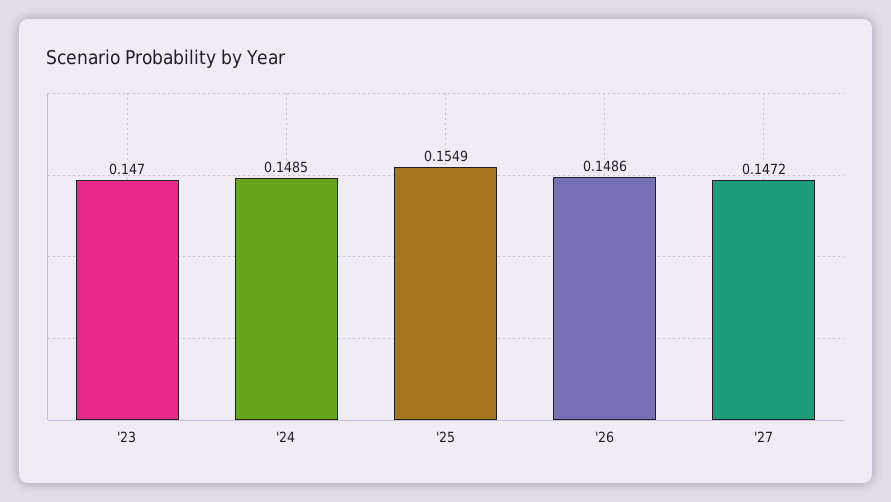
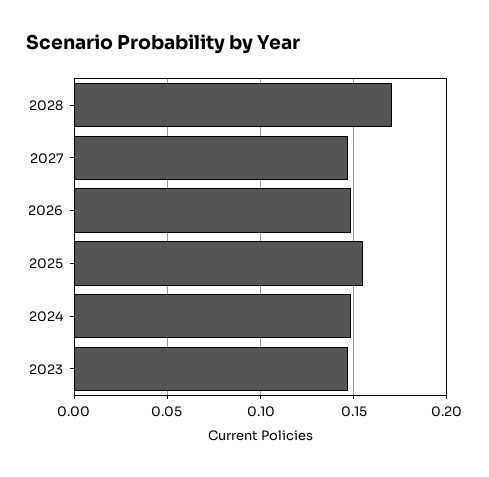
2028: none -> 0.17

